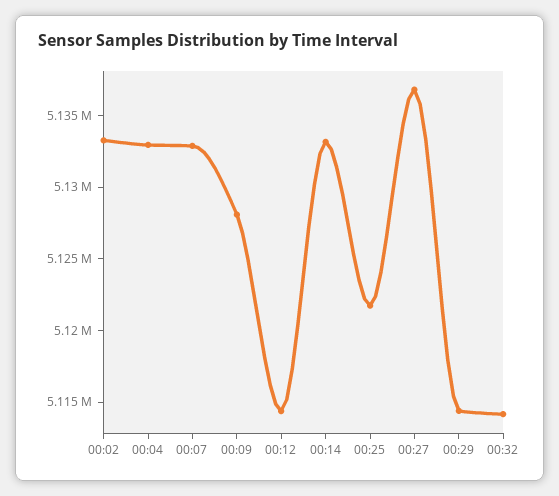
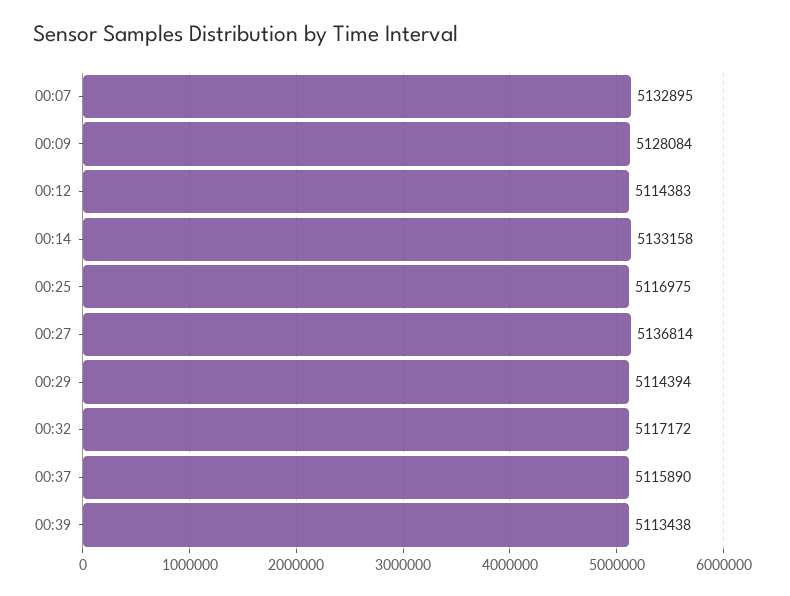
00:02: 5133000 -> none
00:04: 5133000 -> none
00:25: 5122000 -> 5116975
00:32: 5114000 -> 5117172
00:37: none -> 5115890
00:39: none -> 5113438

